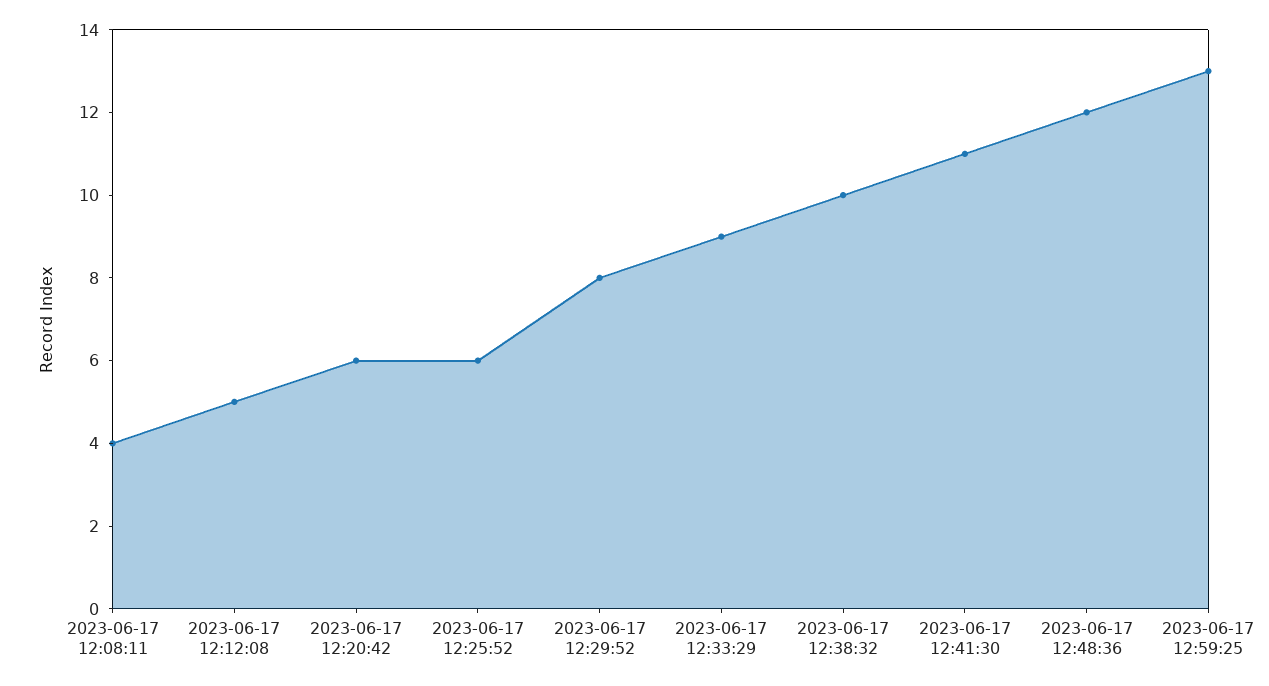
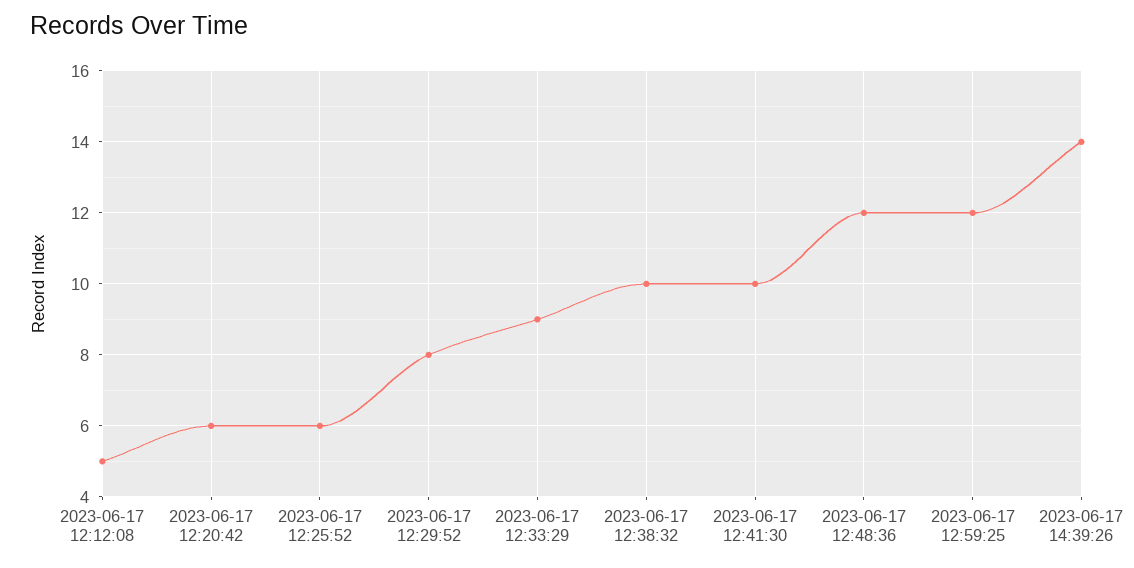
2023-06-17 12:08:11: 4 -> none
2023-06-17 12:41:30: 11 -> 10
2023-06-17 12:59:25: 13 -> 12
2023-06-17 14:39:26: none -> 14

